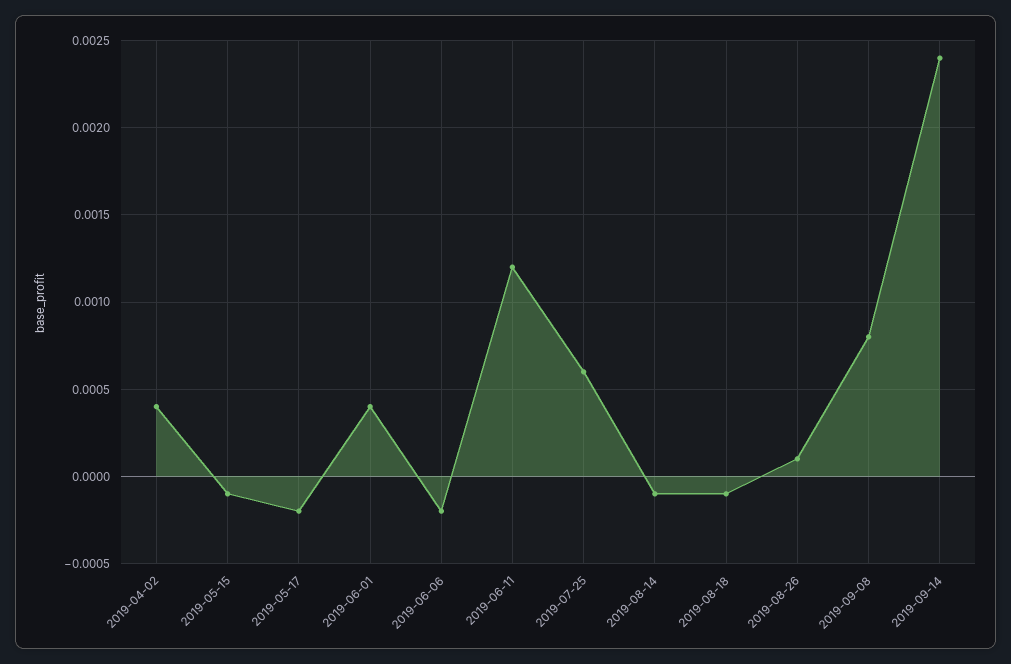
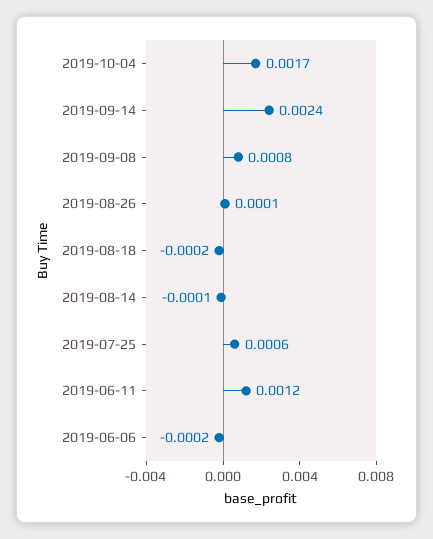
2019-04-02: 0.0004 -> none
2019-05-15: -0.0001 -> none
2019-05-17: -0.0002 -> none
2019-06-01: 0.0004 -> none
2019-08-18: -0.0001 -> -0.0002
2019-10-04: none -> 0.0017

